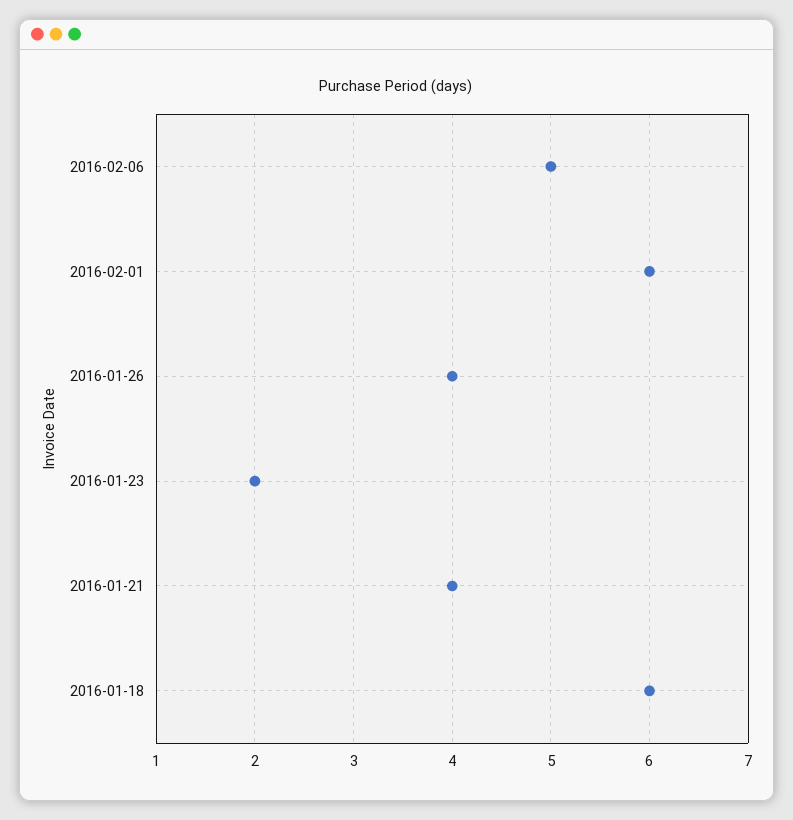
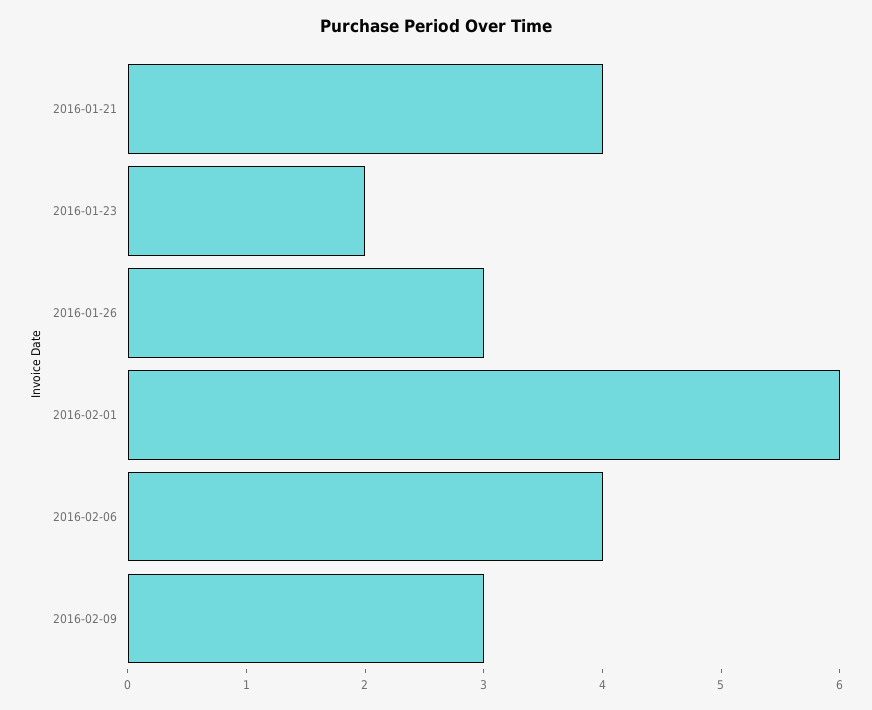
2016-02-06: 5 -> 4
2016-01-26: 4 -> 3
2016-01-18: 6 -> none
2016-02-09: none -> 3

